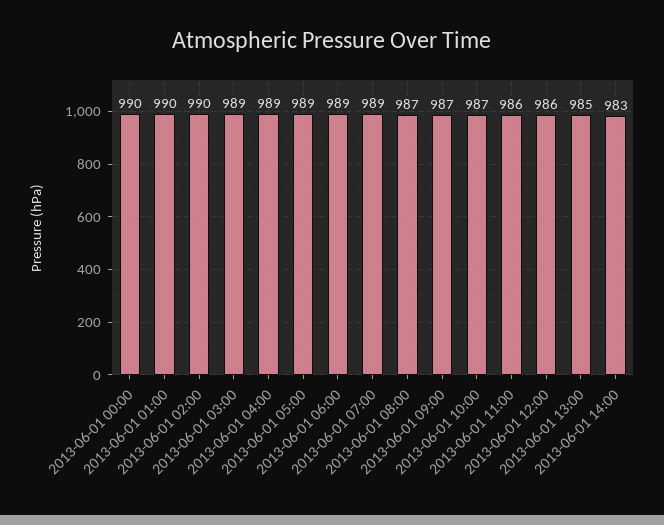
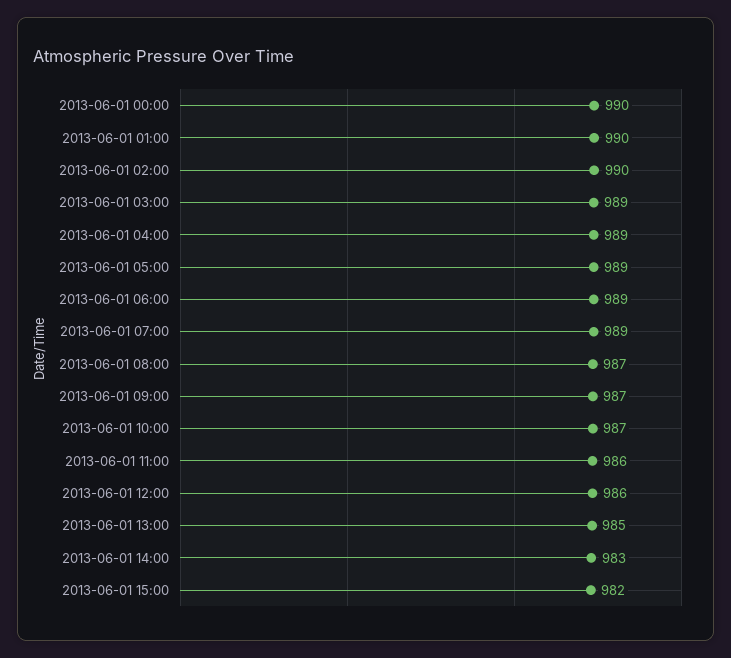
2013-06-01 15:00: none -> 982

